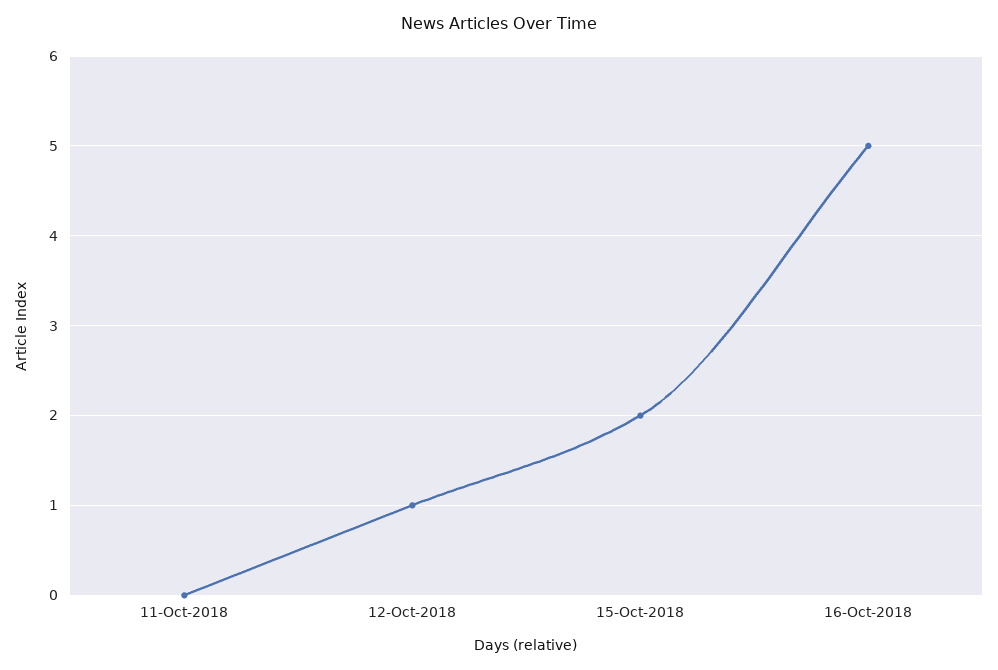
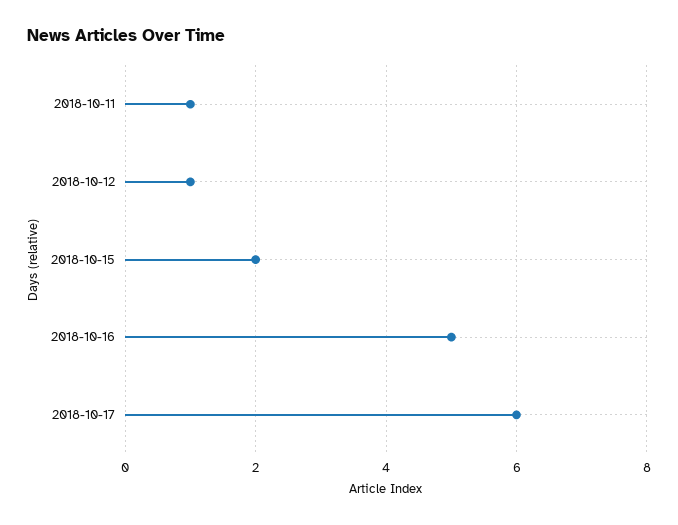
11-Oct-2018: 0 -> 1
2018-10-17: none -> 6

